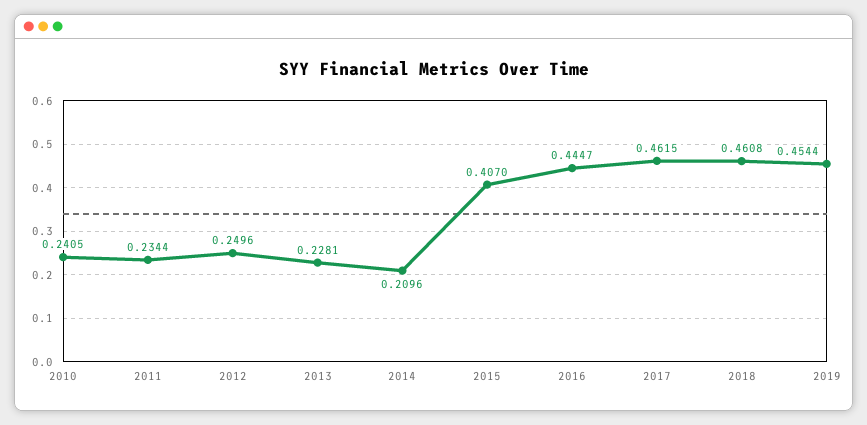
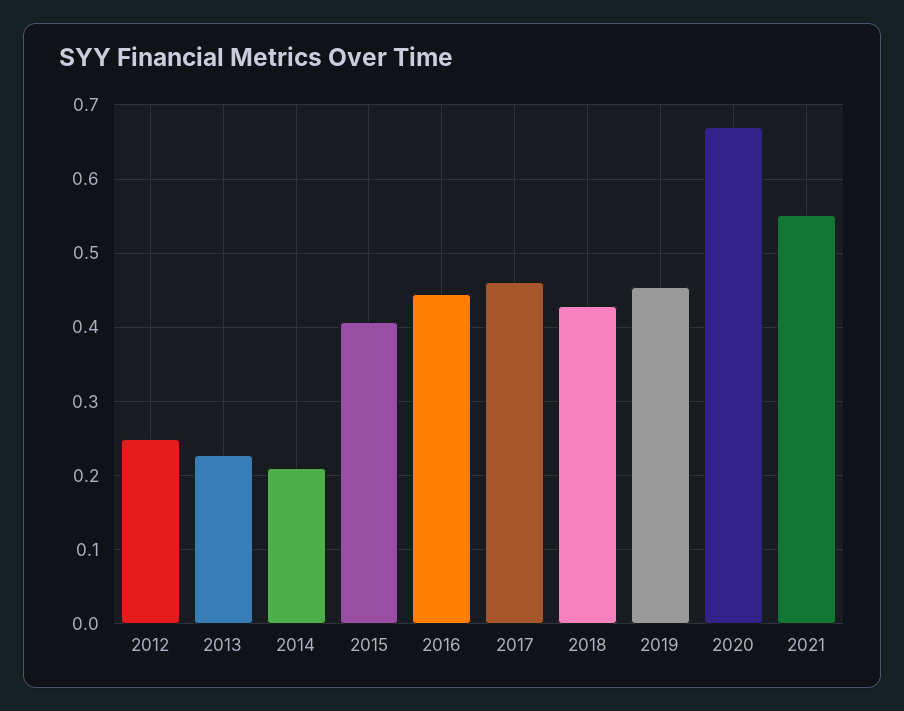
2010: 0.2405 -> none
2011: 0.2344 -> none
2018: 0.4608 -> 0.43
2020: none -> 0.67
2021: none -> 0.55

